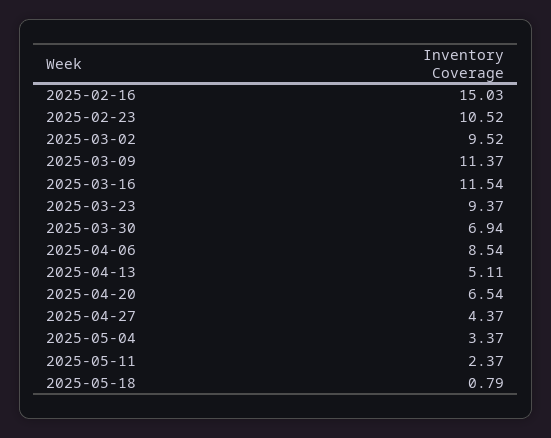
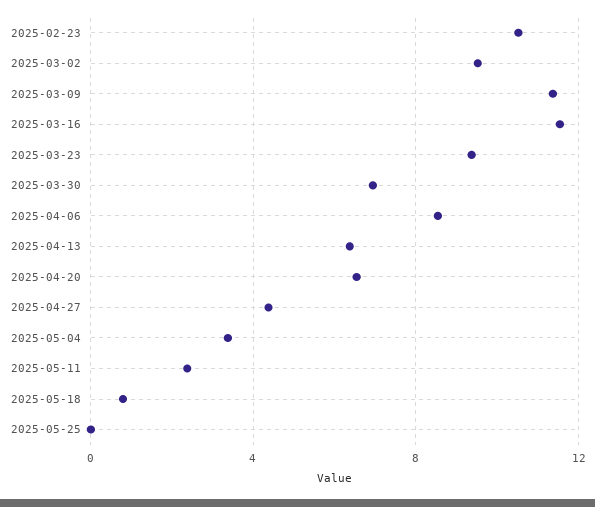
2025-02-16: 15.03 -> none
2025-04-13: 5.11 -> 6.5
2025-05-25: none -> 0

